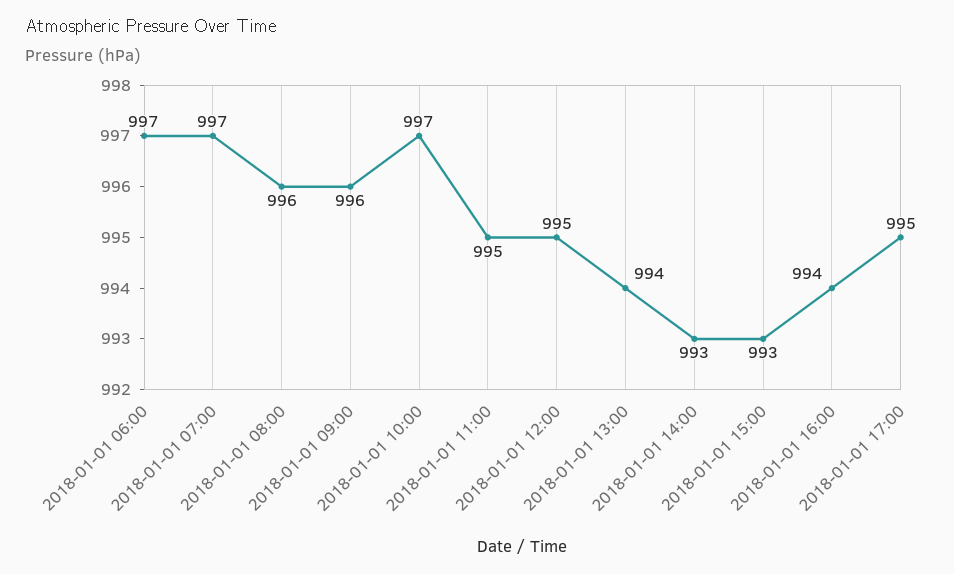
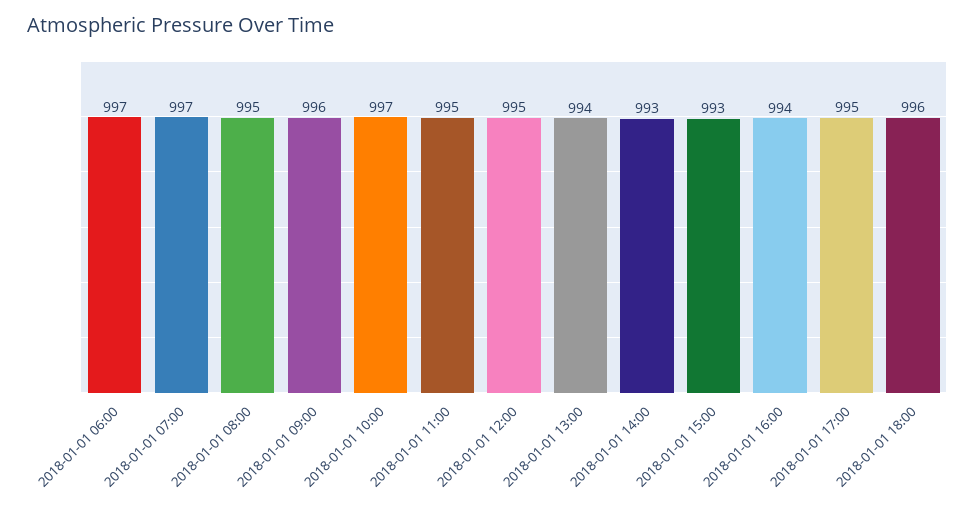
2018-01-01 08:00: 996 -> 995
2018-01-01 18:00: none -> 996

